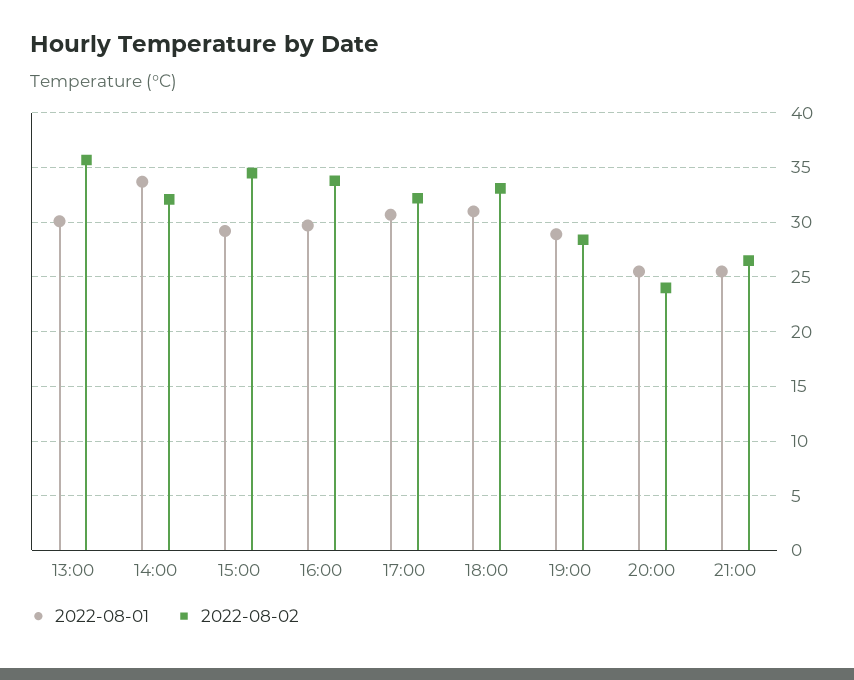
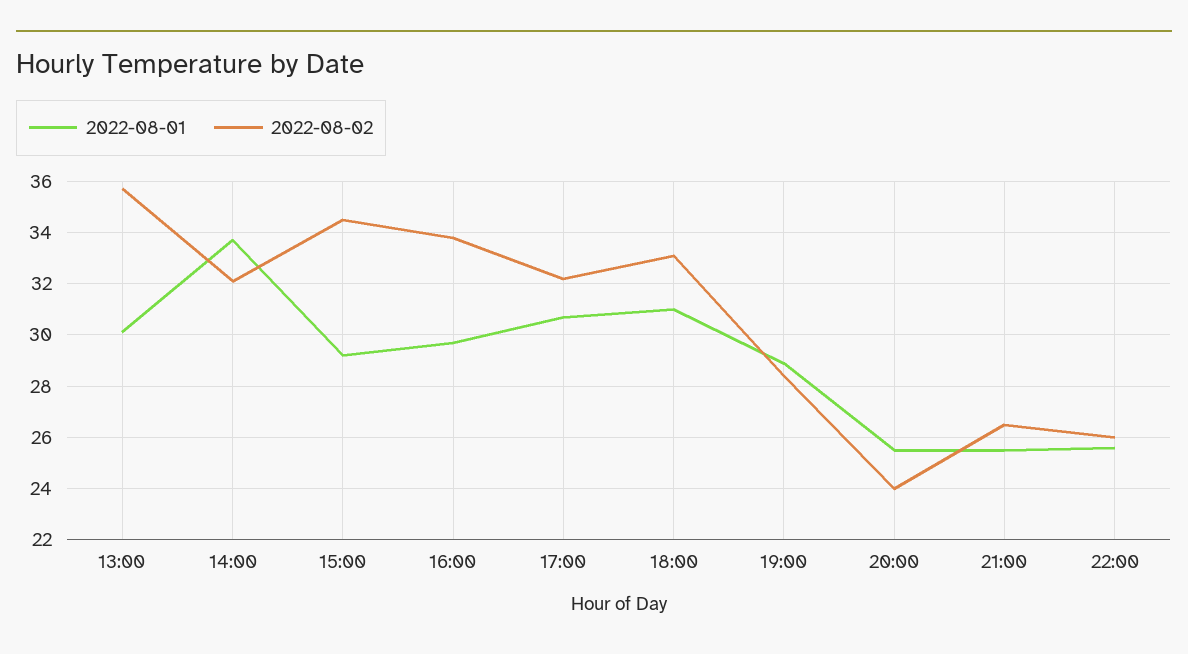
2022-08-01, 22:00: none -> 25.5
2022-08-02, 22:00: none -> 26

